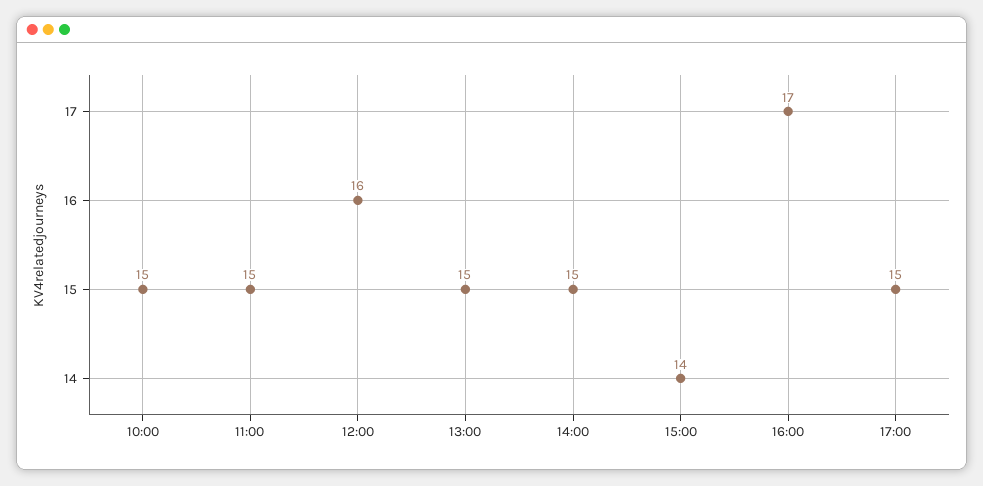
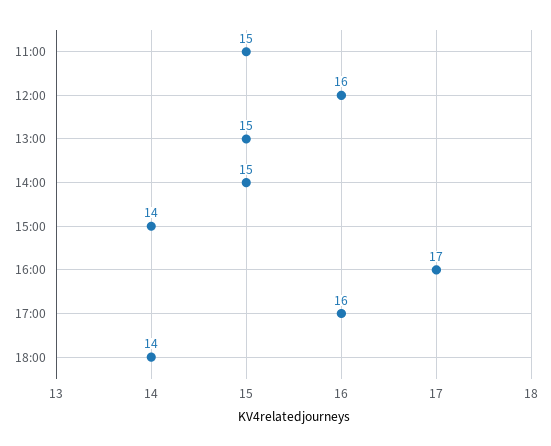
10:00: 15 -> none
17:00: 15 -> 16
18:00: none -> 14

